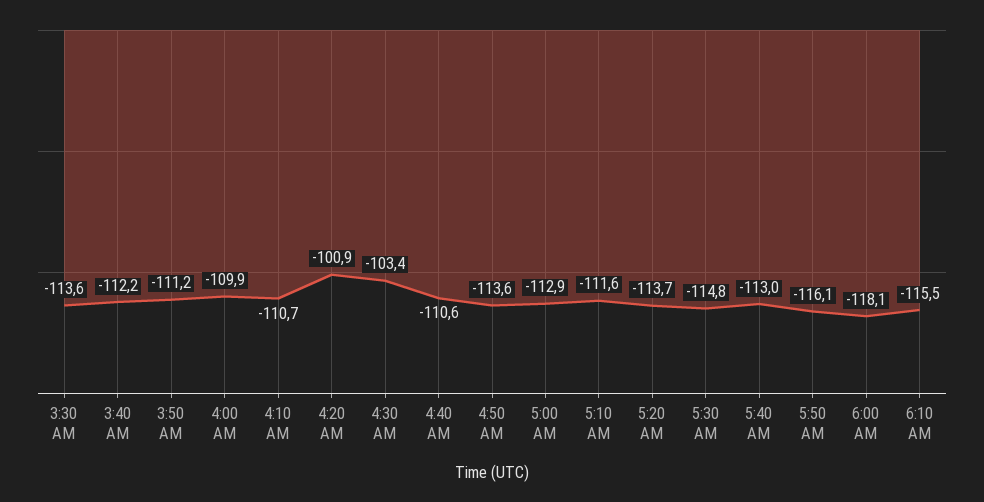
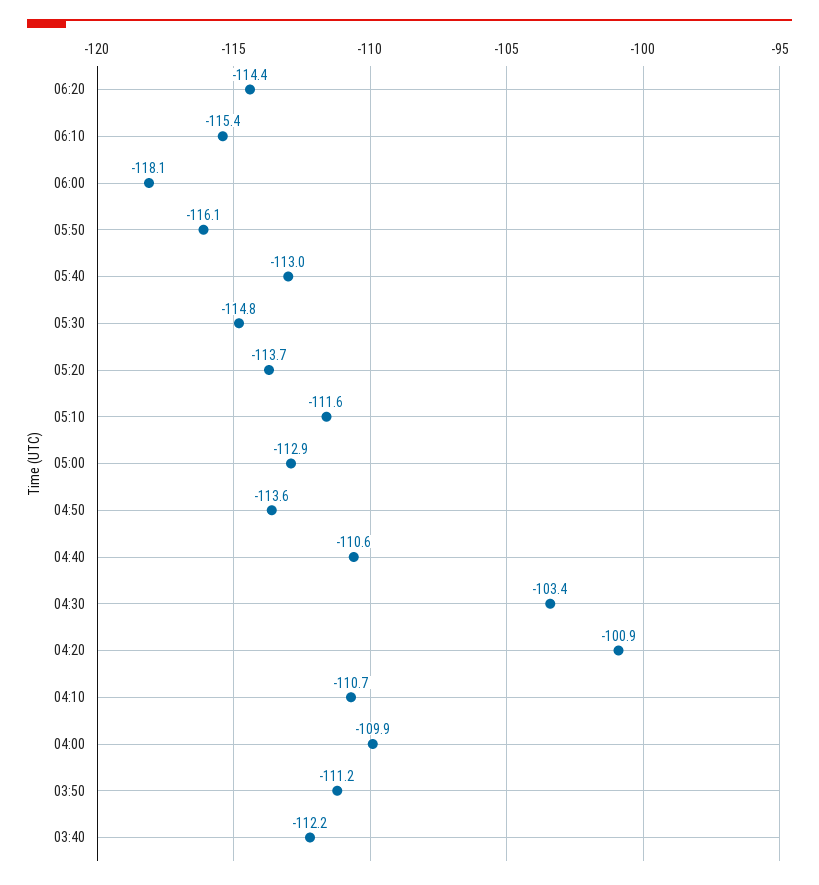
3:30 AM: -113.6 -> none
6:10 AM: -115.5 -> -115.4
06:20: none -> -114.4

